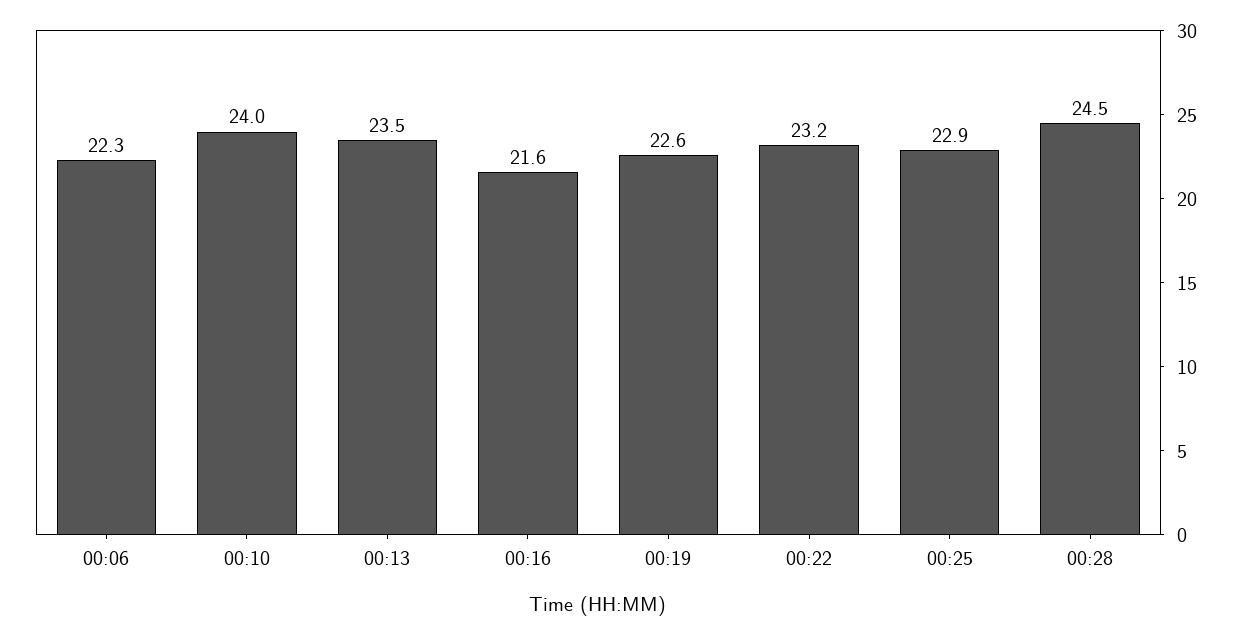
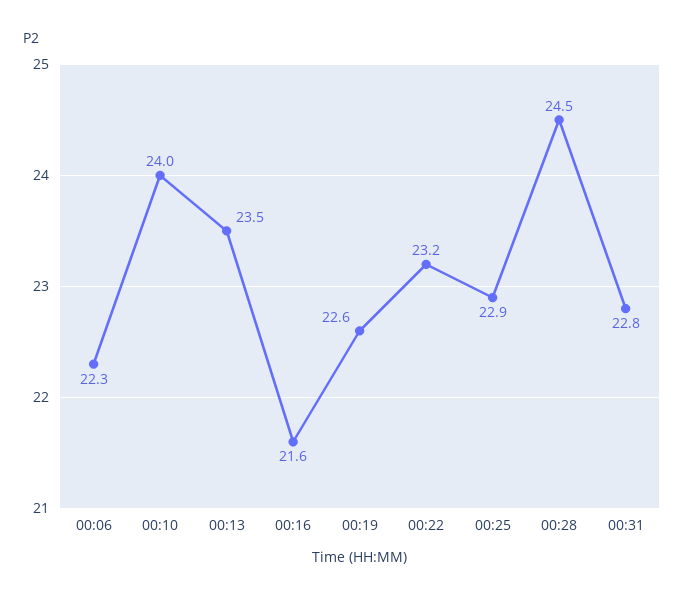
00:31: none -> 22.8

